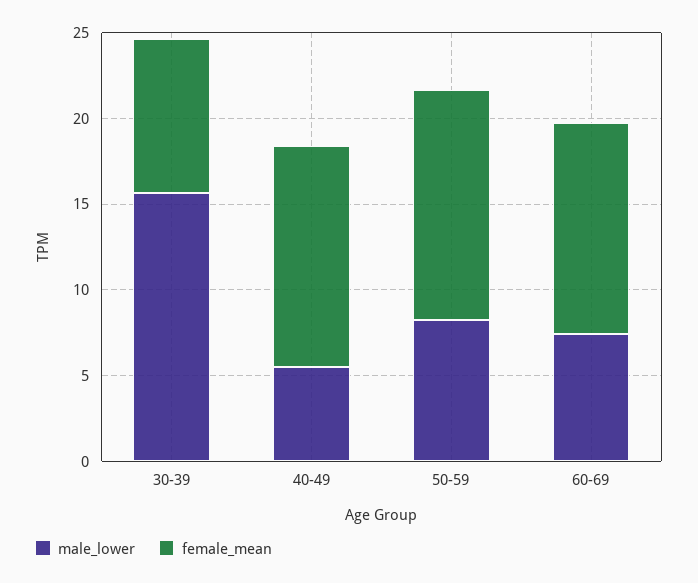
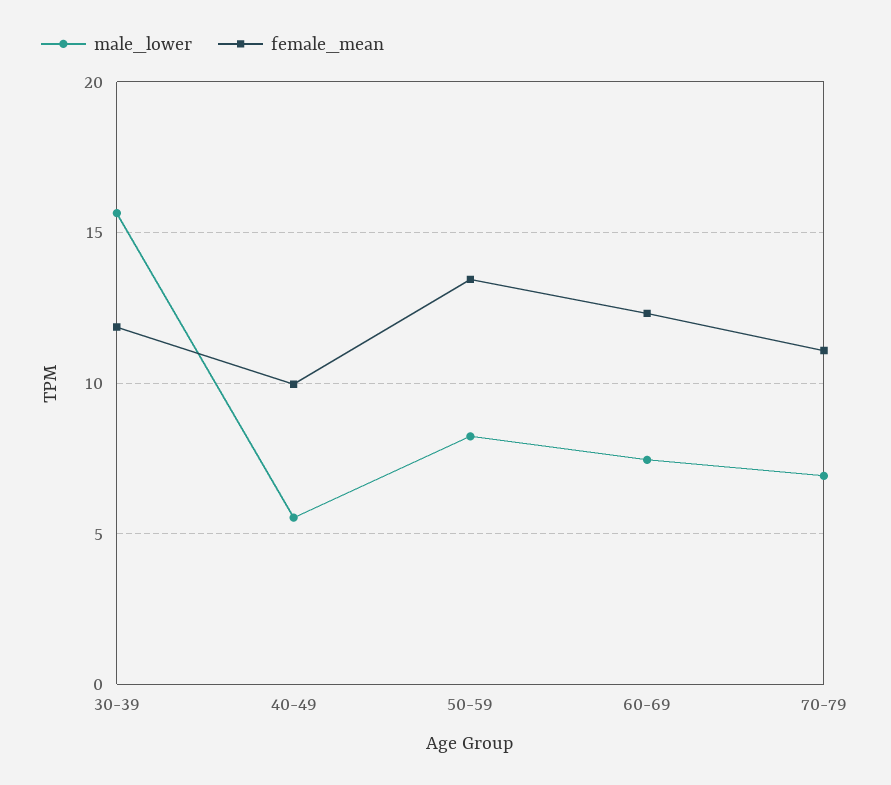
female_mean, 30-39: 9 -> 12
female_mean, 40-49: 13 -> 10
male_lower, 70-79: none -> 7
female_mean, 70-79: none -> 11

